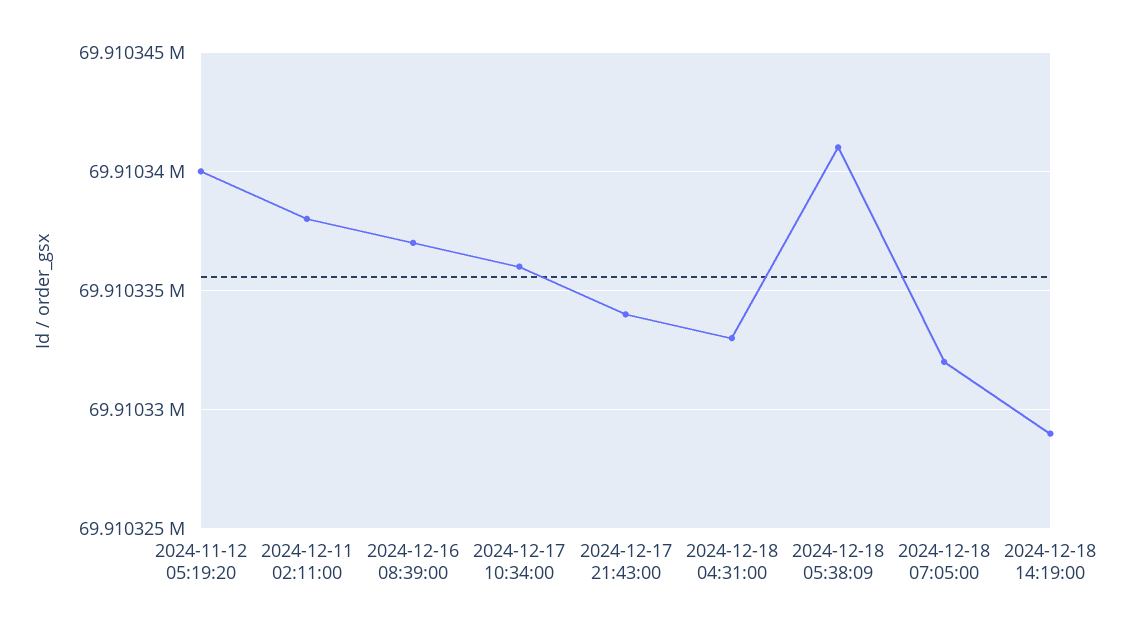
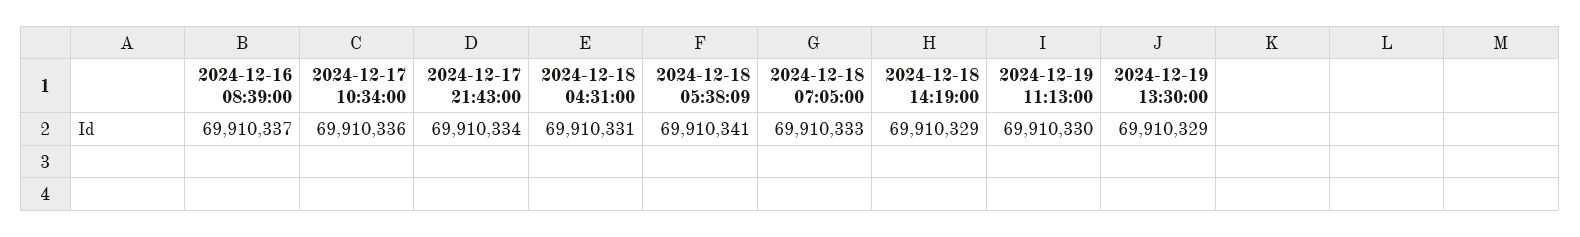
2024-11-12 05:19:20: 69910340 -> none
2024-12-11 02:11:00: 69910338 -> none
2024-12-18 04:31:00: 69910333 -> 69910331
2024-12-18 07:05:00: 69910332 -> 69910333
2024-12-19 11:13:00: none -> 69910330
2024-12-19 13:30:00: none -> 69910329

